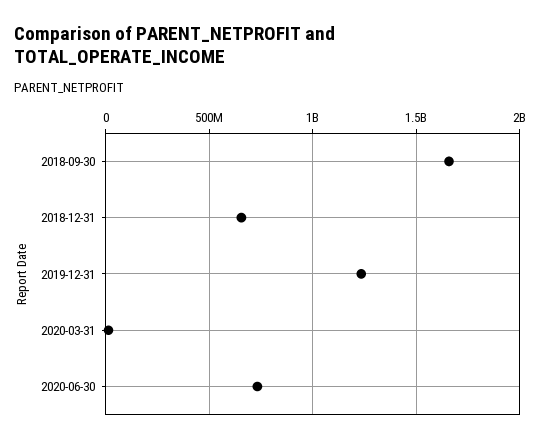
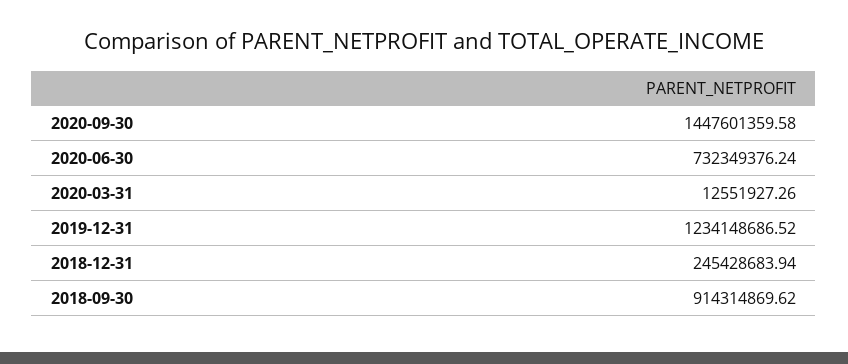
2018-09-30: 1650000000 -> 914314869.62
2018-12-31: 650000000 -> 245428683.94
2020-09-30: none -> 1447601359.58

